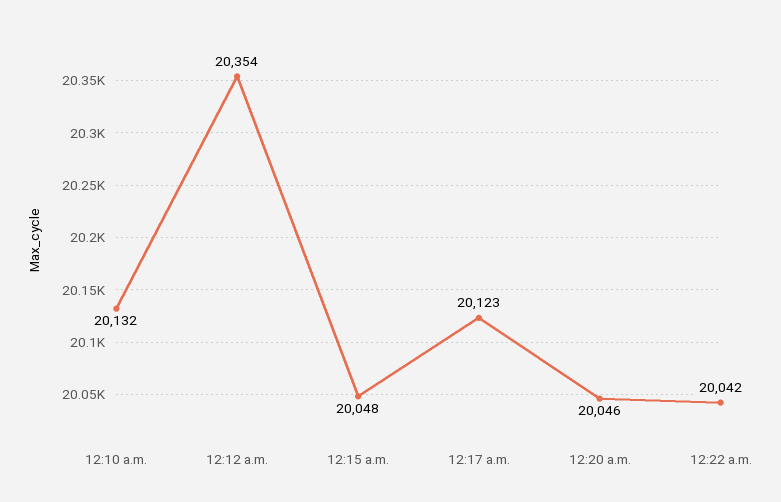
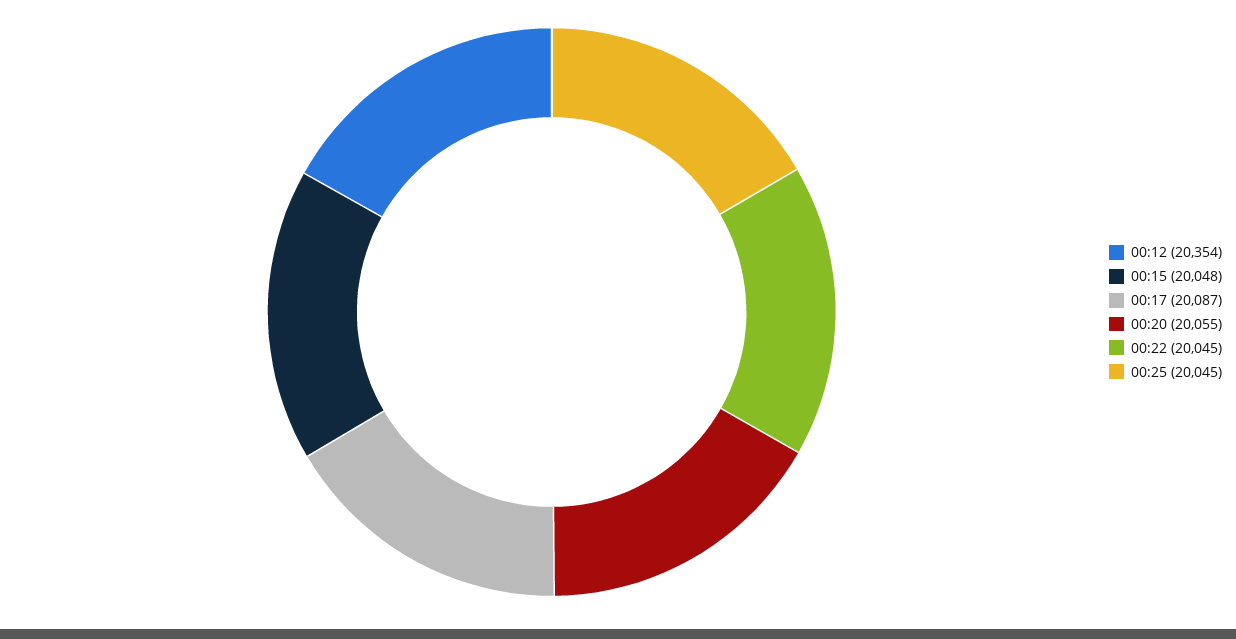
12:10 a.m.: 20132 -> none
12:17 a.m.: 20123 -> 20087
12:20 a.m.: 20046 -> 20055
12:22 a.m.: 20042 -> 20045
00:25: none -> 20045

